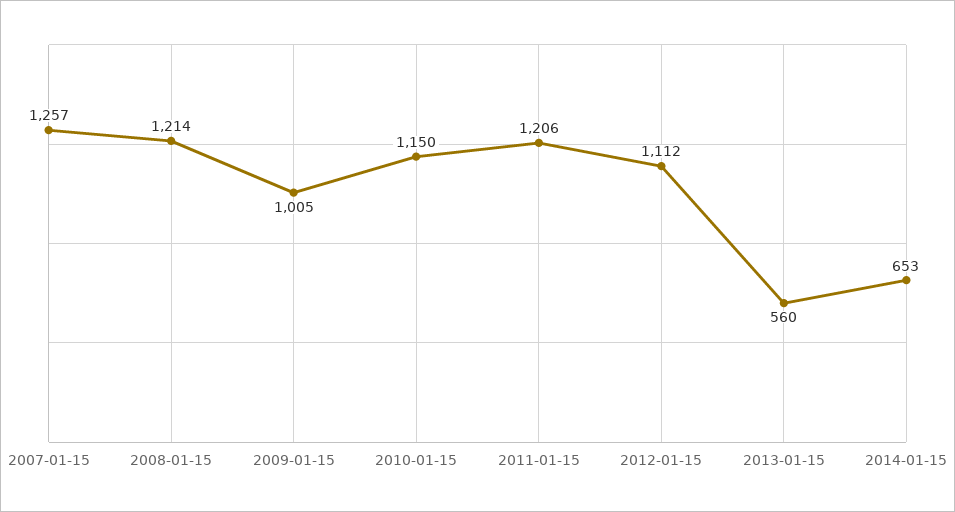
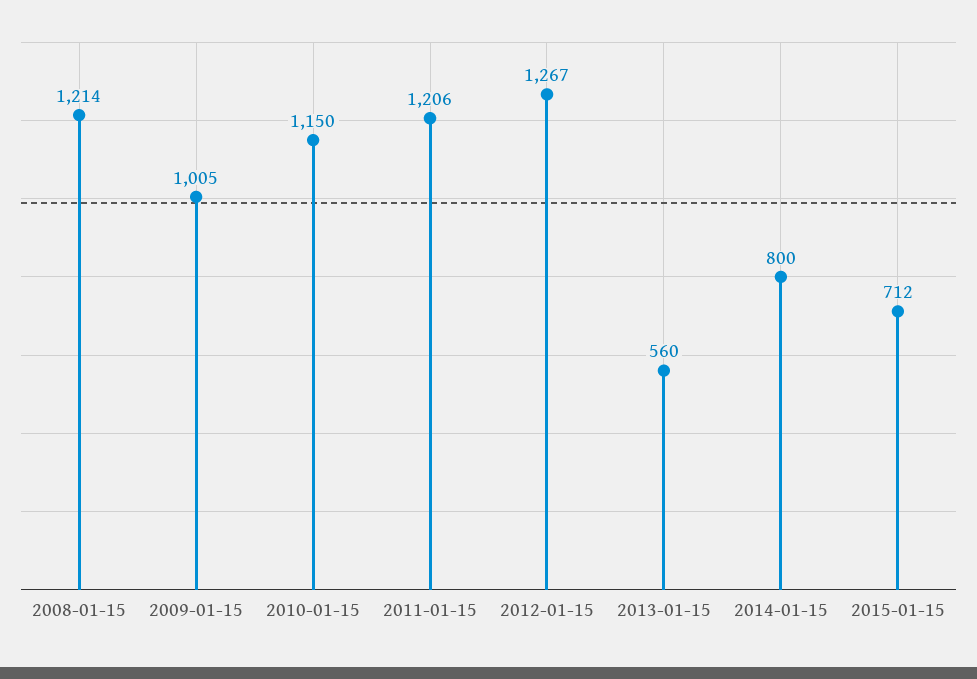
2007-01-15: 1257 -> none
2012-01-15: 1112 -> 1267
2014-01-15: 653 -> 800
2015-01-15: none -> 712

